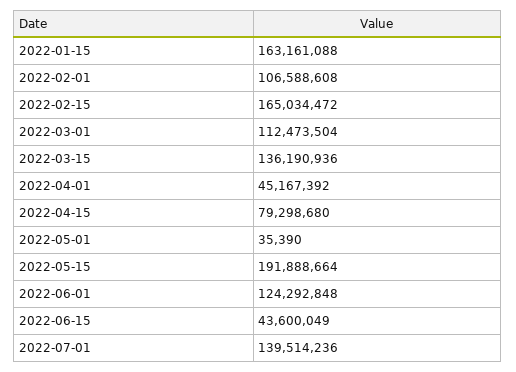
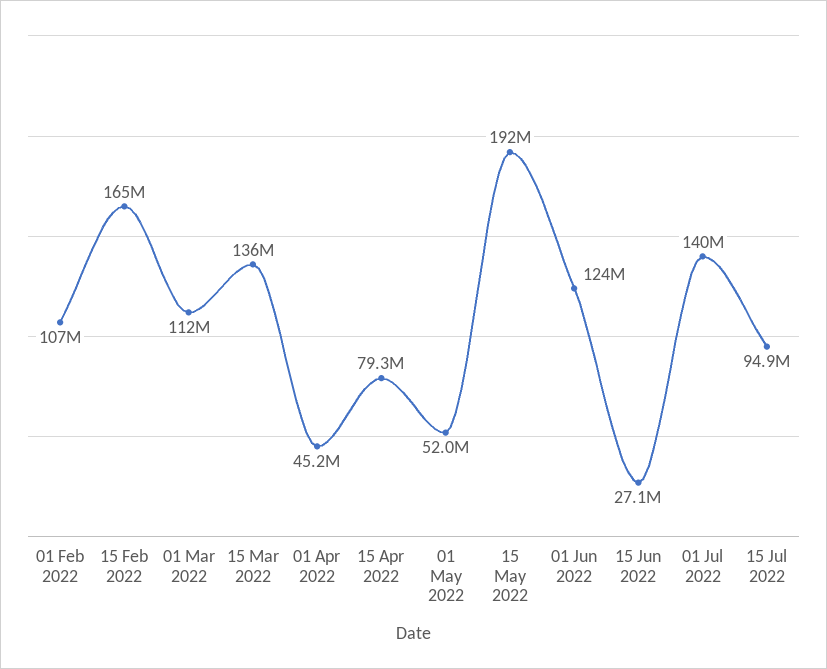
2022-01-15: 163161088 -> none
2022-05-01: 35390 -> 52000000
2022-06-15: 43600049 -> 27100000
15 Jul 2022: none -> 94900000

